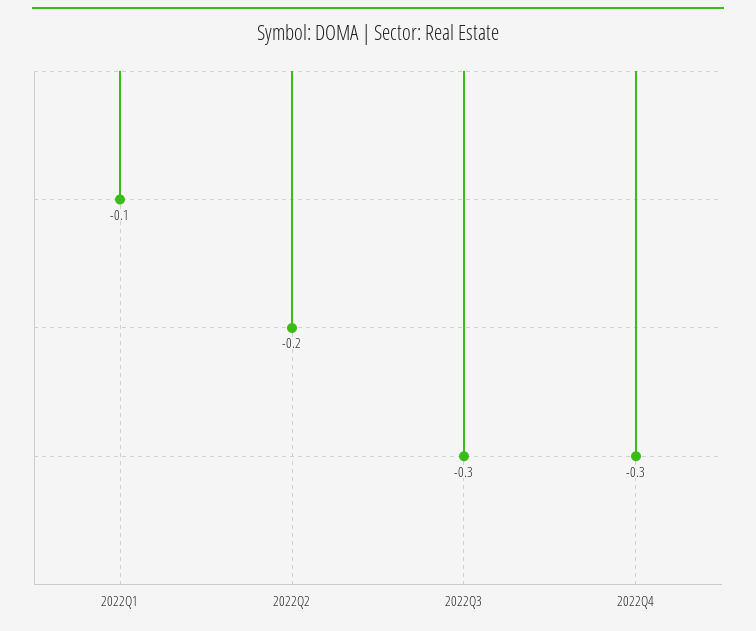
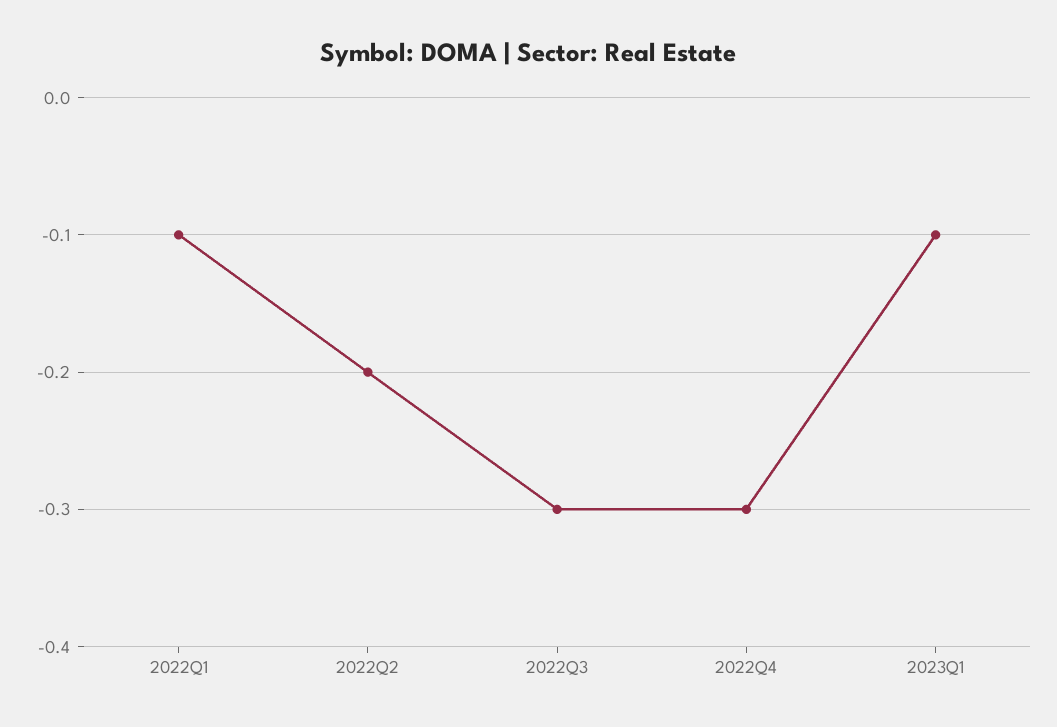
2023Q1: none -> -0.1

